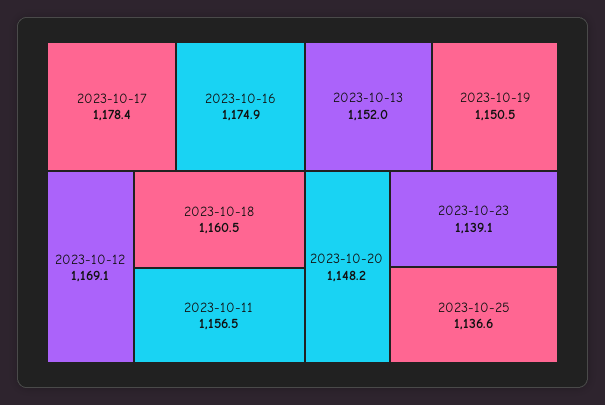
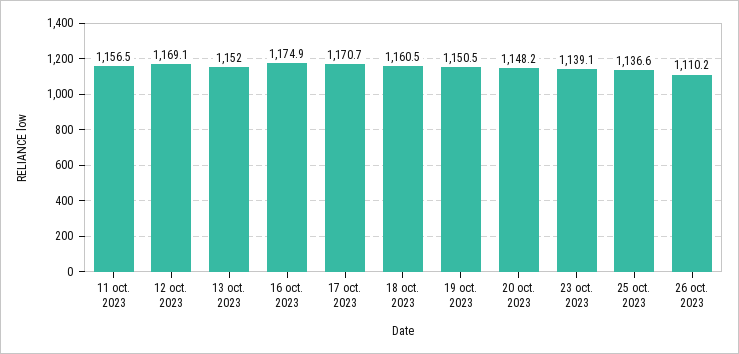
2023-10-17: 1178.4 -> 1170.7
26 oct. 2023: none -> 1110.2

